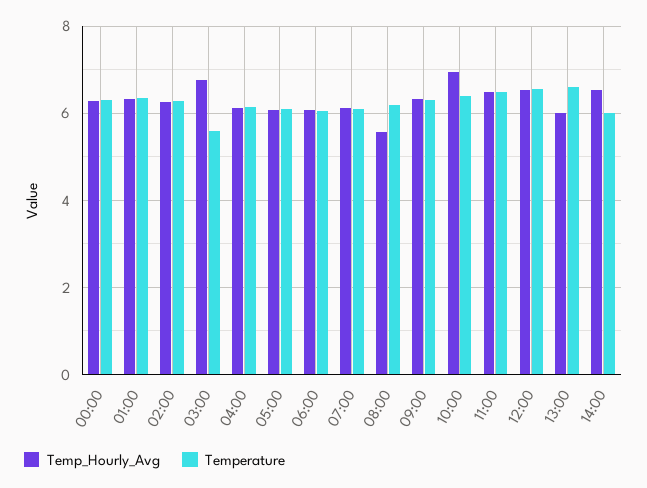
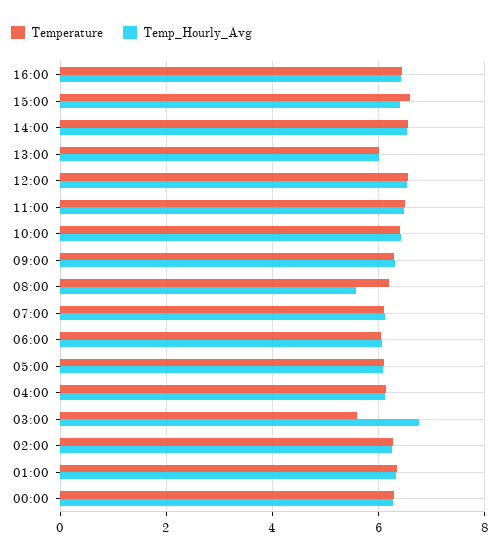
Temp_Hourly_Avg, 10:00: 7 -> 6.4
Temperature, 13:00: 6.6 -> 6
Temperature, 14:00: 6 -> 6.6
Temperature, 16:00: none -> 6.4
Temp_Hourly_Avg, 16:00: none -> 6.4
Temperature, 15:00: none -> 6.6
Temp_Hourly_Avg, 15:00: none -> 6.4

